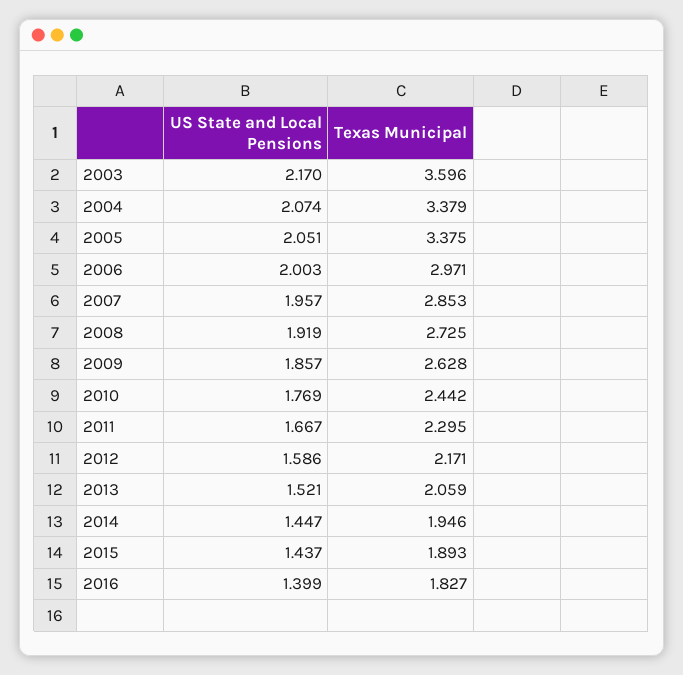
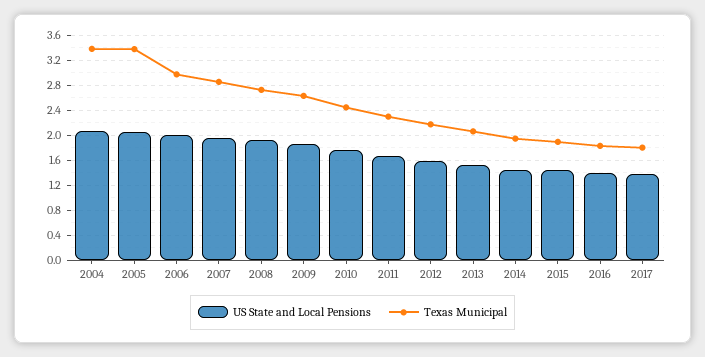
US State and Local Pensions, 2003: 2.17 -> none
Texas Municipal, 2003: 3.596 -> none
US State and Local Pensions, 2017: none -> 1.4
Texas Municipal, 2017: none -> 1.8

